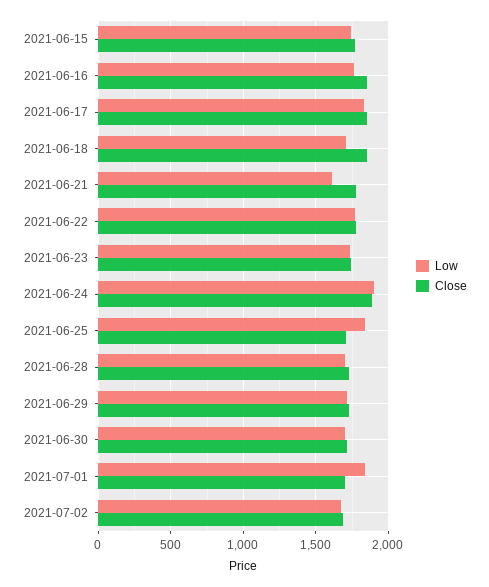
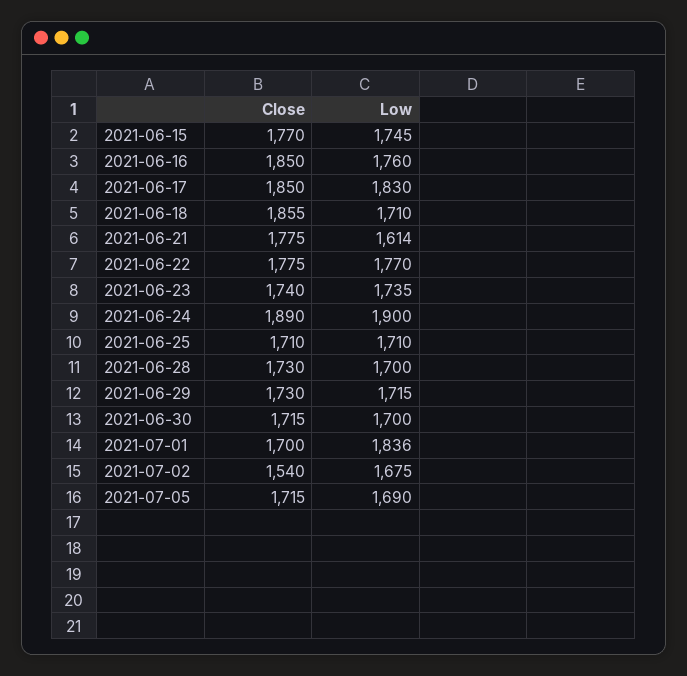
Low, 2021-06-25: 1850 -> 1710
Close, 2021-07-02: 1700 -> 1540
Close, 2021-07-05: none -> 1715
Low, 2021-07-05: none -> 1690

